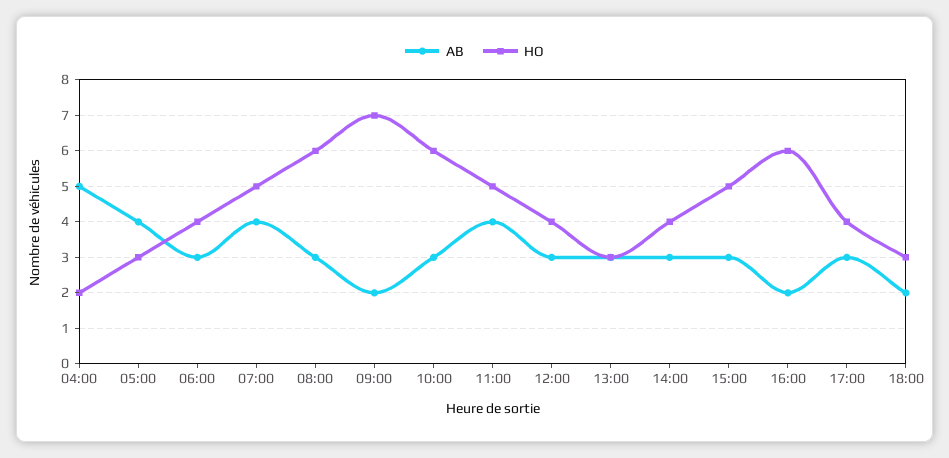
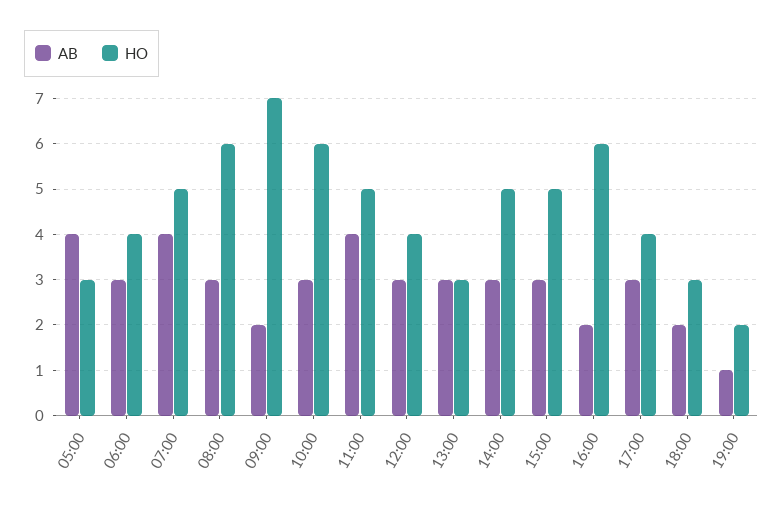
AB, 04:00: 5 -> none
HO, 04:00: 2 -> none
HO, 14:00: 4 -> 5
AB, 19:00: none -> 1
HO, 19:00: none -> 2

